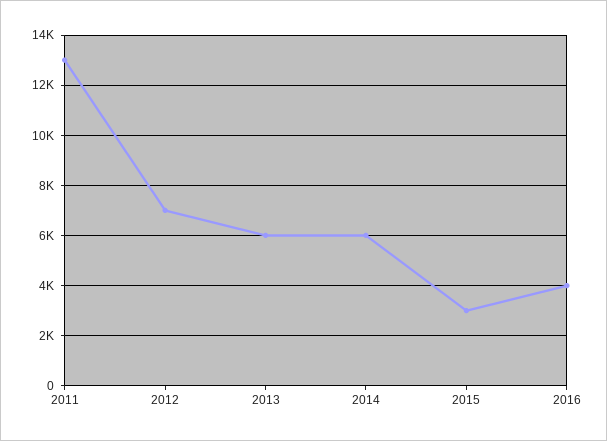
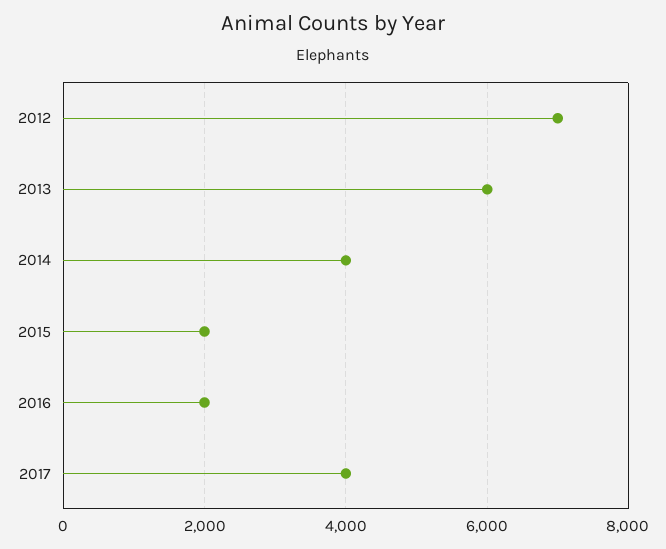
2011: 13000 -> none
2014: 6000 -> 4000
2015: 3000 -> 2000
2016: 4000 -> 2000
2017: none -> 4000

